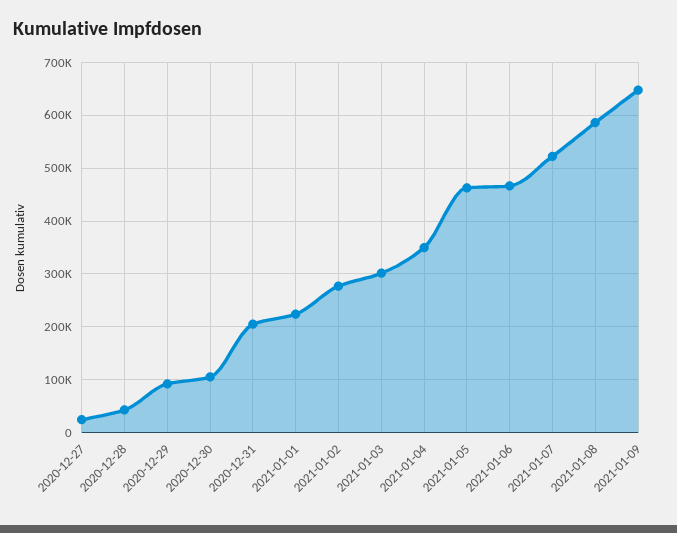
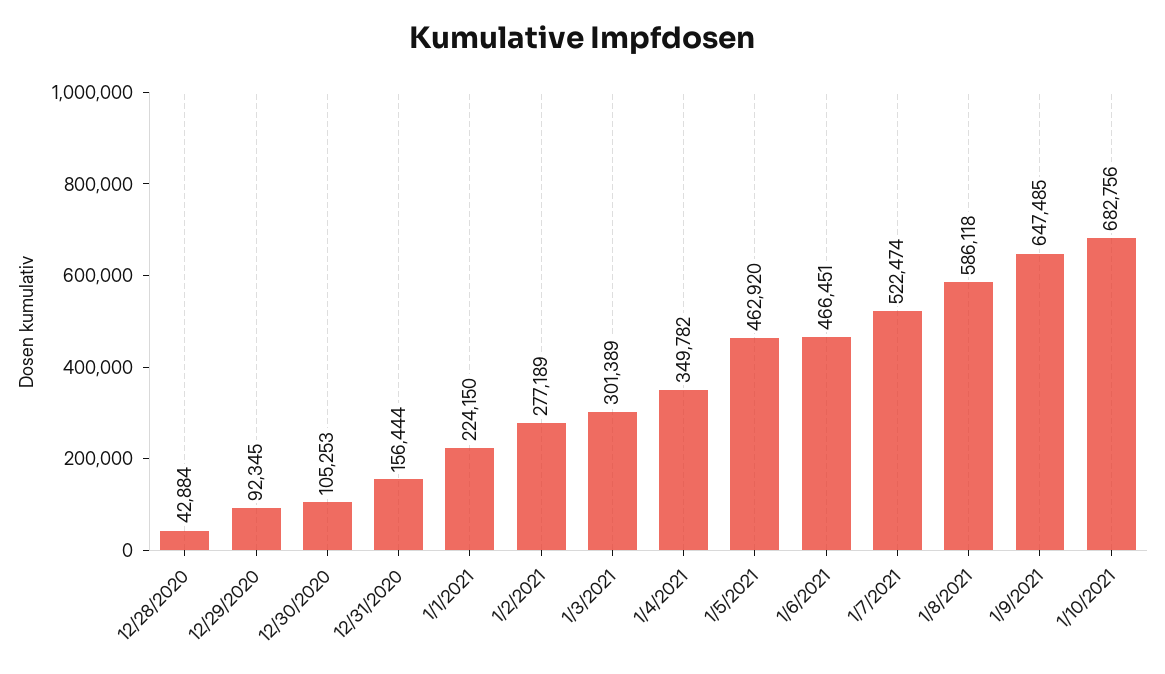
2020-12-27: 20000 -> none
2020-12-31: 200000 -> 156444
1/10/2021: none -> 682756

